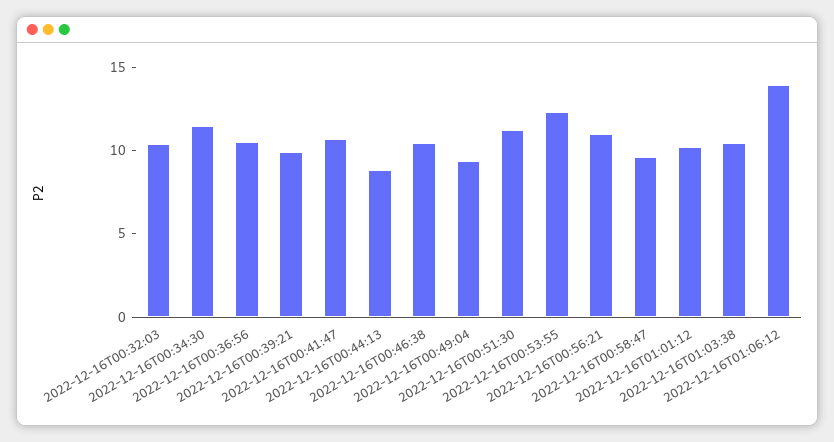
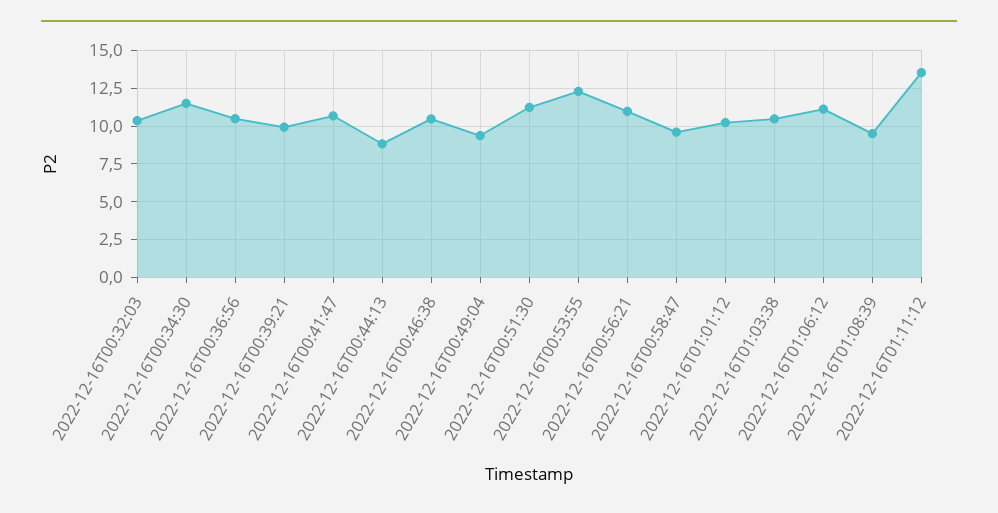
2022-12-16T01:06:12: 14 -> 11
2022-12-16T01:08:39: none -> 9.5
2022-12-16T01:11:12: none -> 13.5

